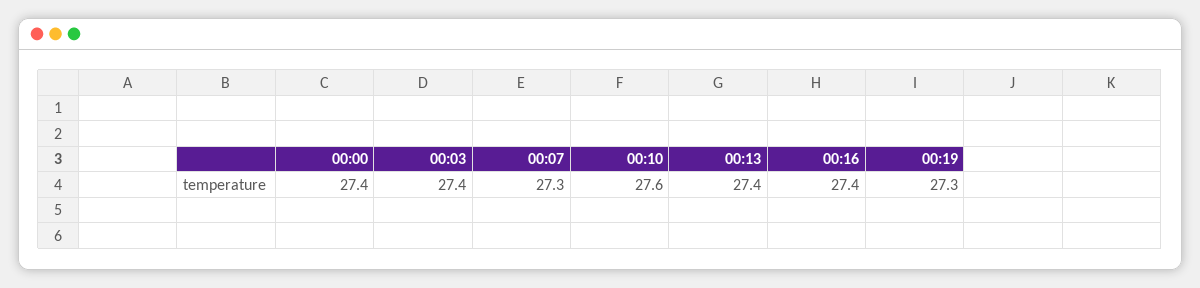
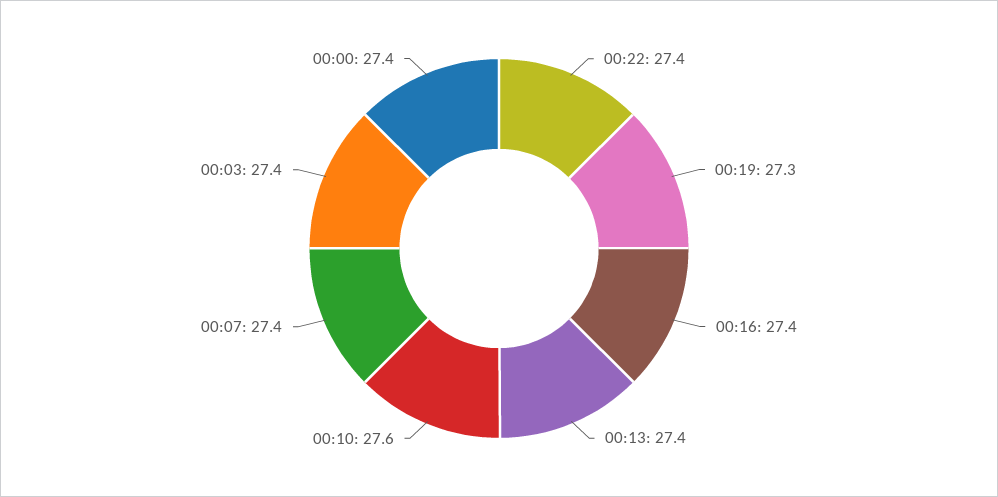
00:07: 27.3 -> 27.4
00:22: none -> 27.4

